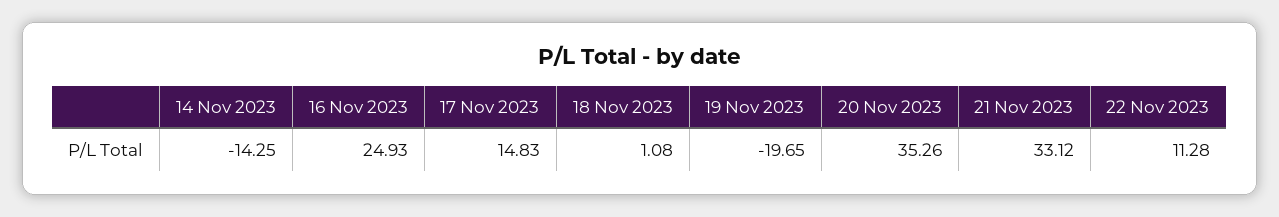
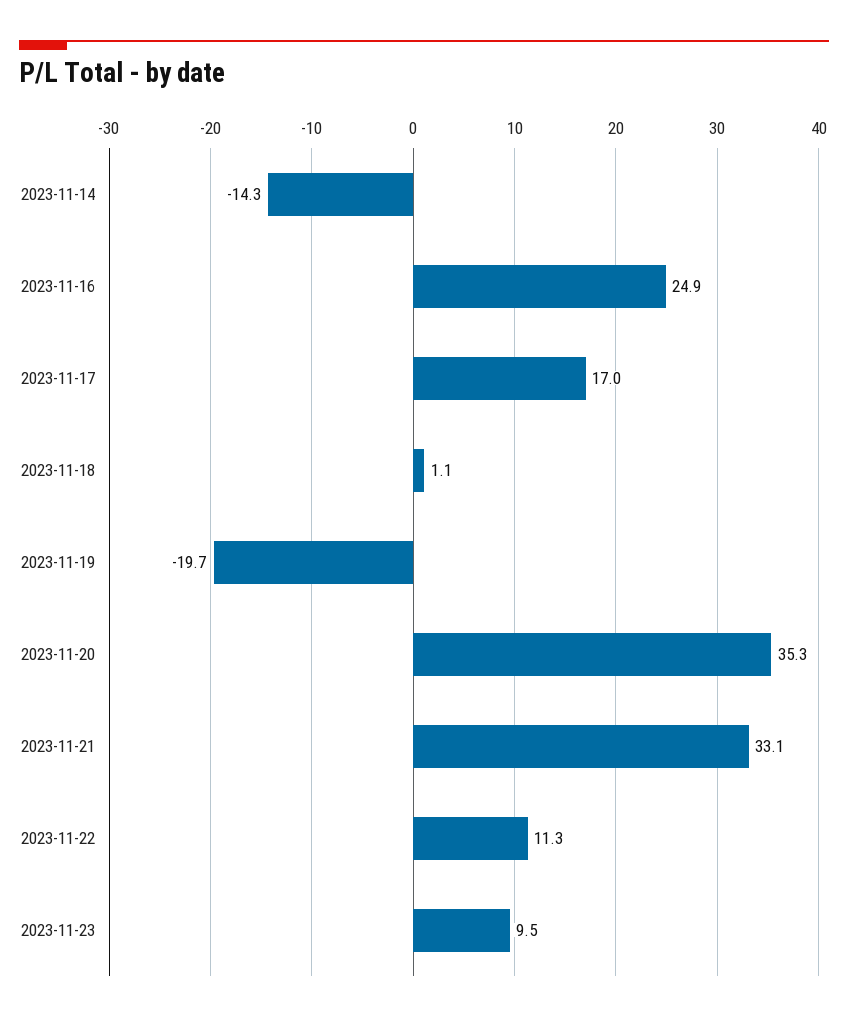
17 Nov 2023: 14.83 -> 17
2023-11-23: none -> 9.5

